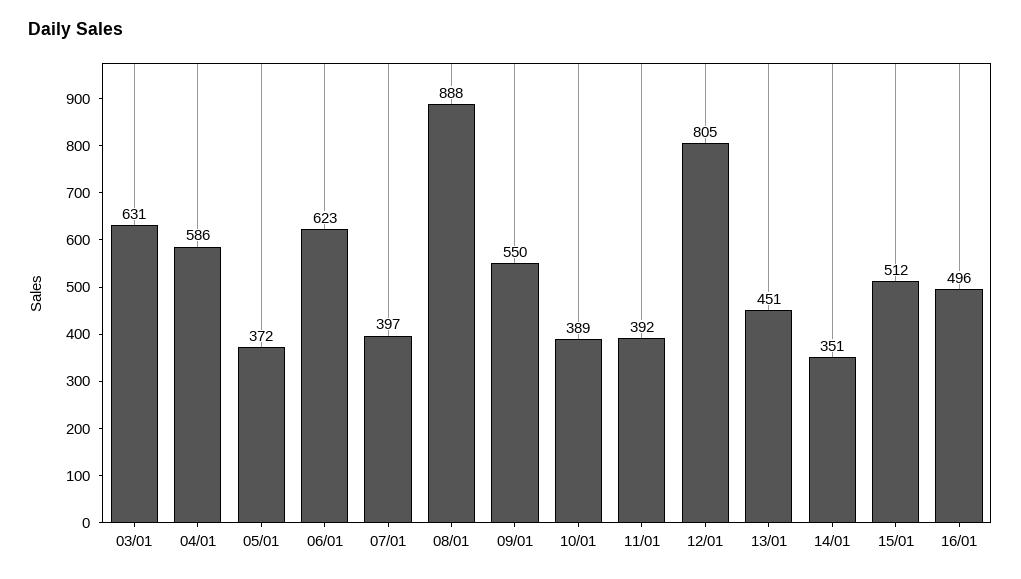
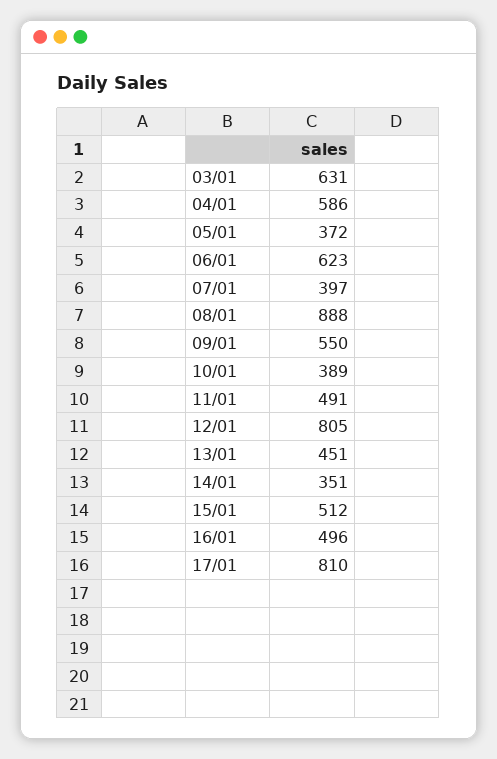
11/01: 392 -> 491
17/01: none -> 810

